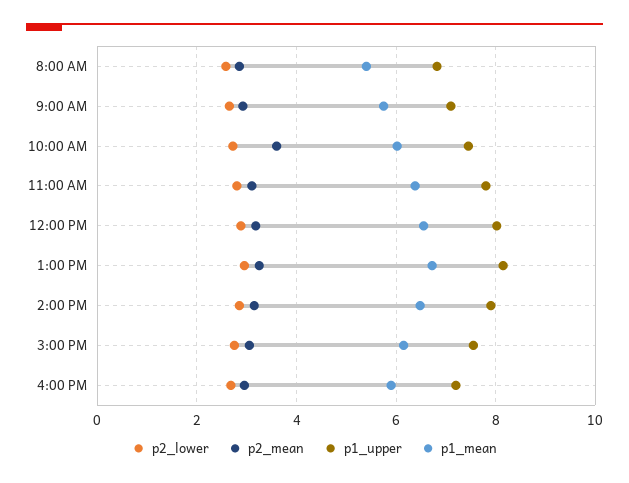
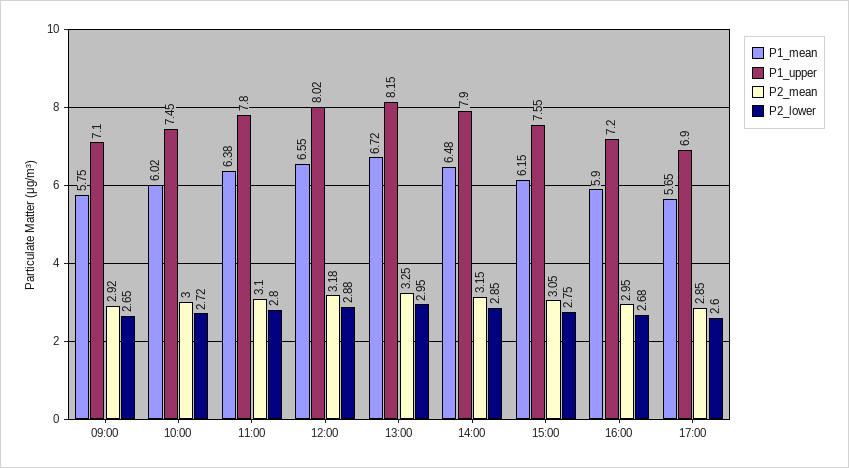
p2_lower, 8:00 AM: 2.6 -> none
p2_mean, 8:00 AM: 2.8 -> none
p1_upper, 8:00 AM: 6.8 -> none
p1_mean, 8:00 AM: 5.4 -> none
p2_mean, 10:00 AM: 3.6 -> 3
p1_mean, 17:00: none -> 5.65
p1_upper, 17:00: none -> 6.9
p2_mean, 17:00: none -> 2.85
p2_lower, 17:00: none -> 2.6

